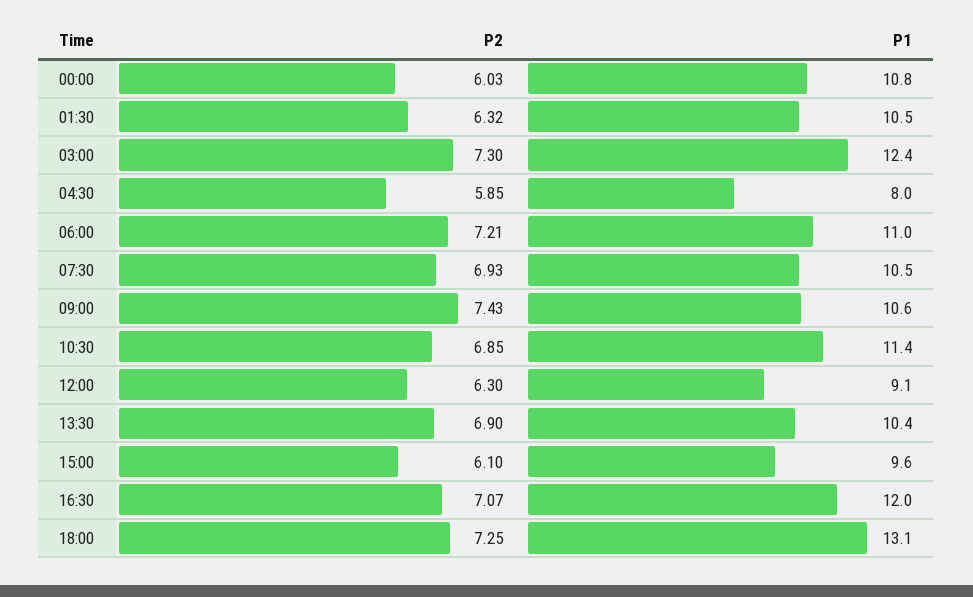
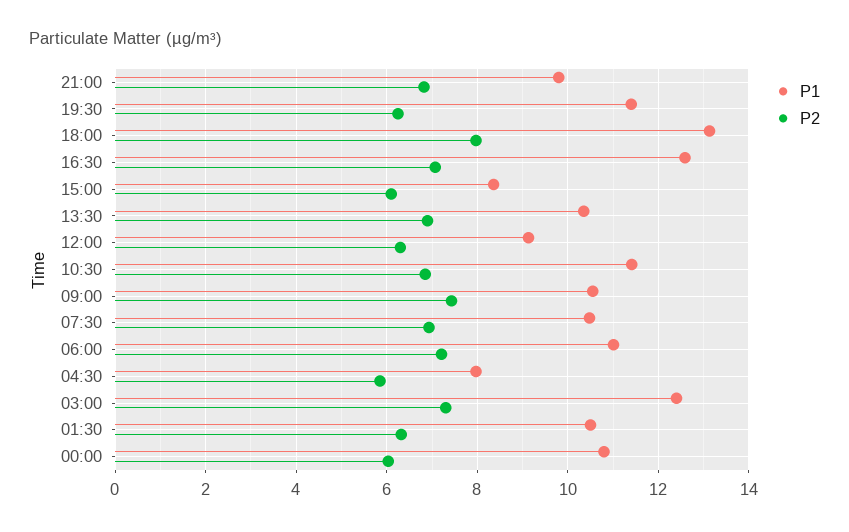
P1, 15:00: 9.6 -> 8.4
P1, 16:30: 12 -> 12.6
P2, 18:00: 7.25 -> 8
P1, 21:00: none -> 9.8
P2, 21:00: none -> 6.8
P1, 19:30: none -> 11.4
P2, 19:30: none -> 6.2

